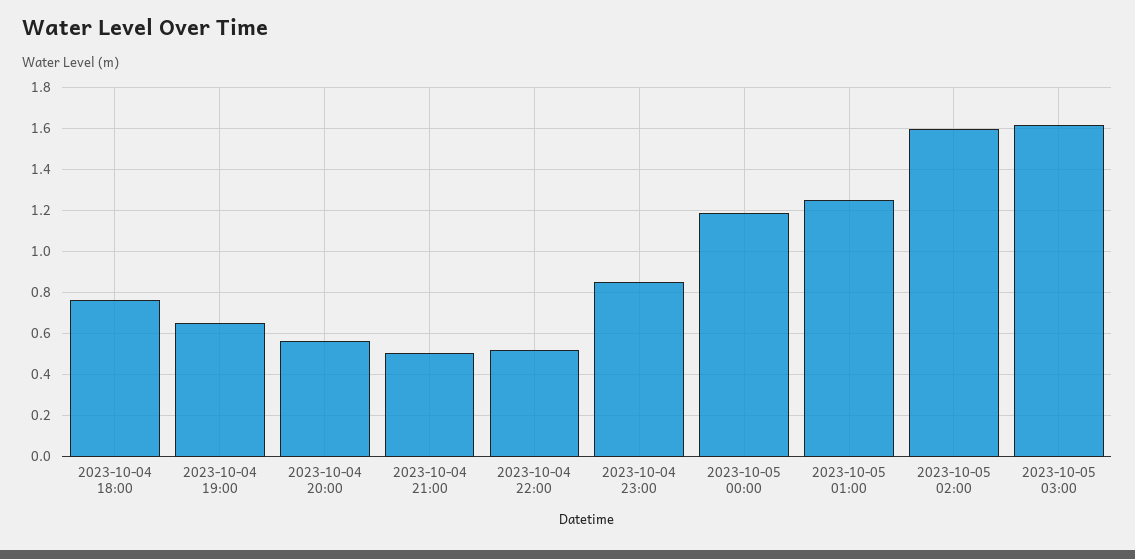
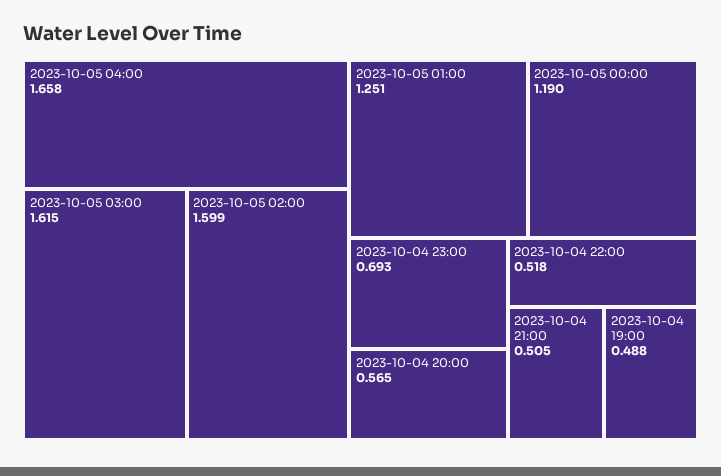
2023-10-04 18:00: 0.75 -> none
2023-10-04 19:00: 0.65 -> 0.488
2023-10-04 23:00: 0.85 -> 0.693
2023-10-05 04:00: none -> 1.658

